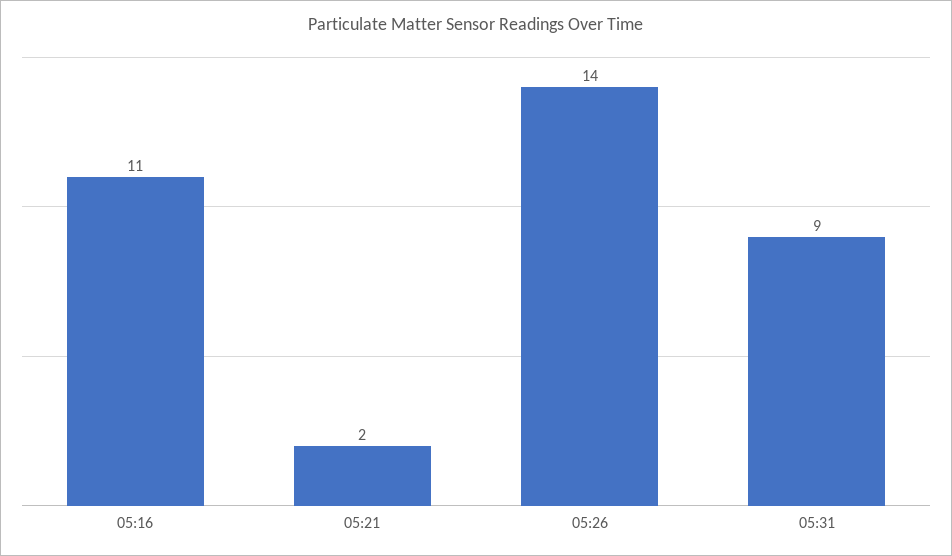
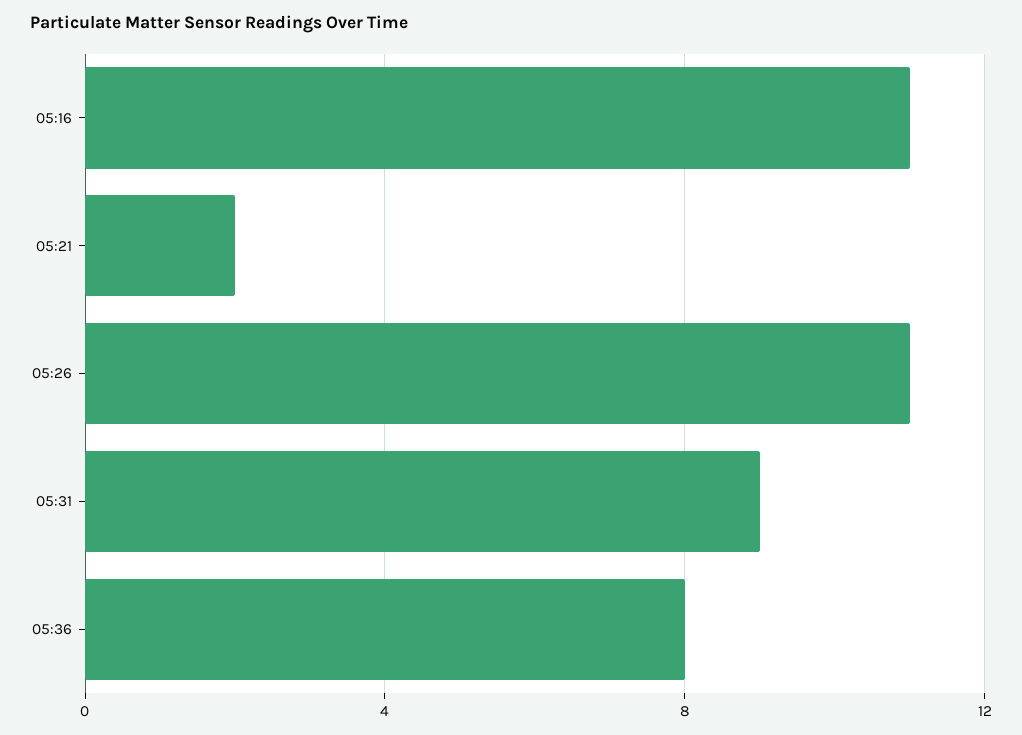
05:26: 14 -> 11
05:36: none -> 8

